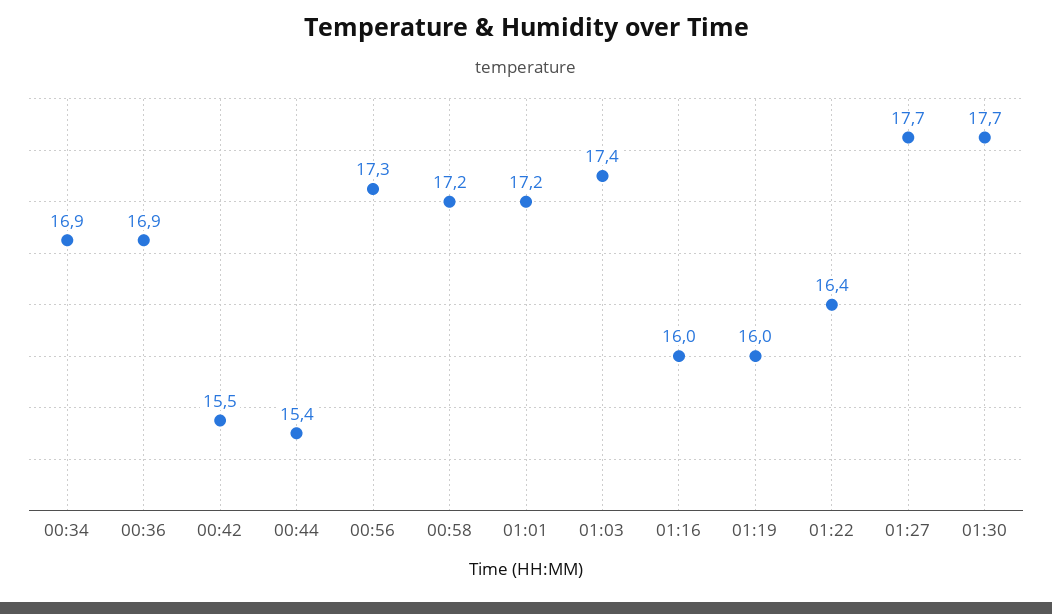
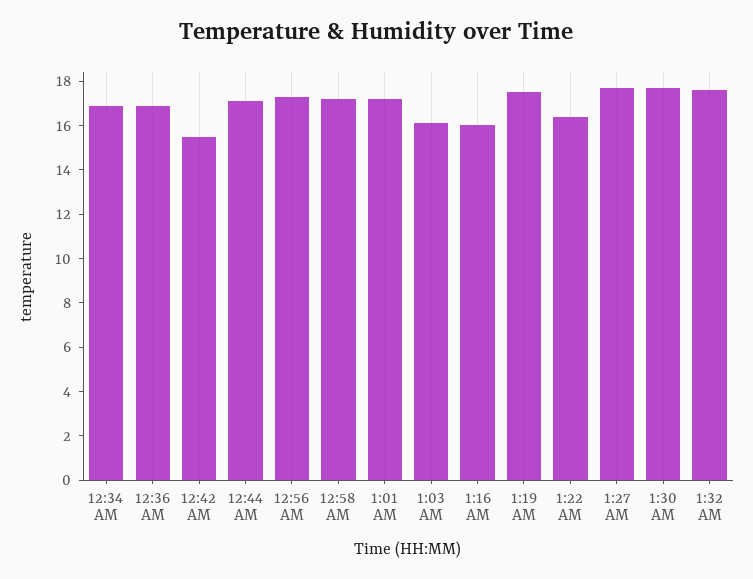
00:44: 15.4 -> 17
01:03: 17.4 -> 16
01:19: 16 -> 17.5
1:32 AM: none -> 17.5

